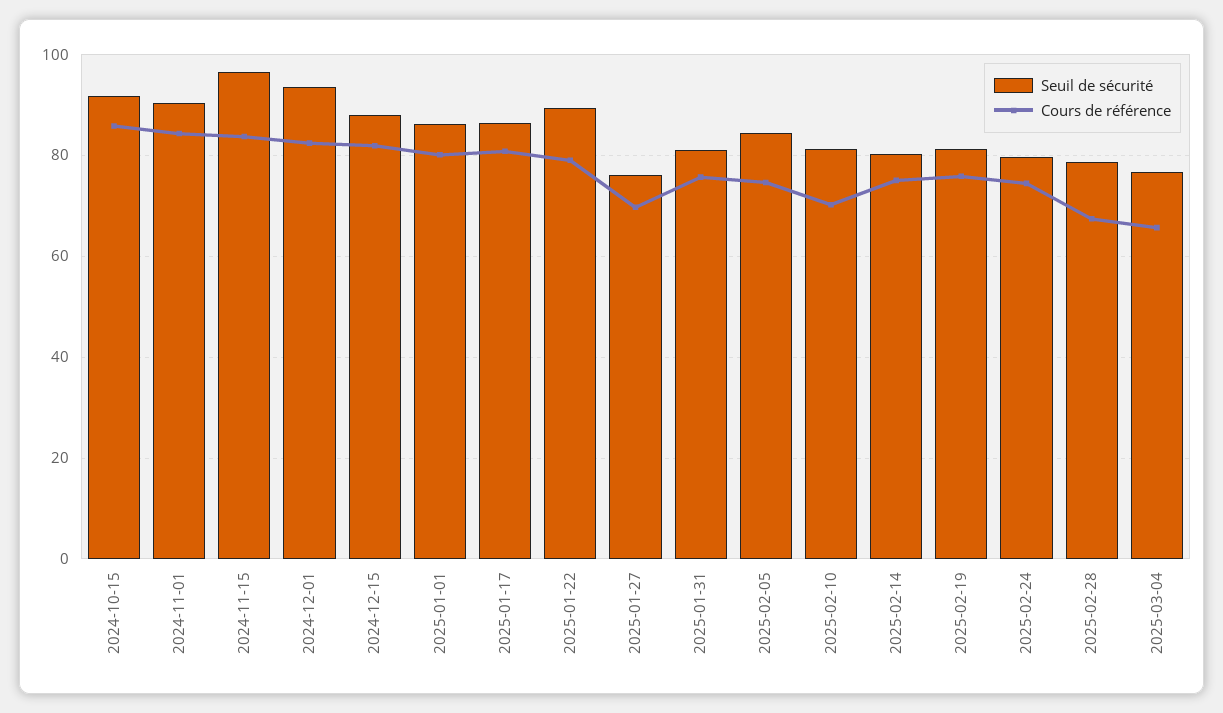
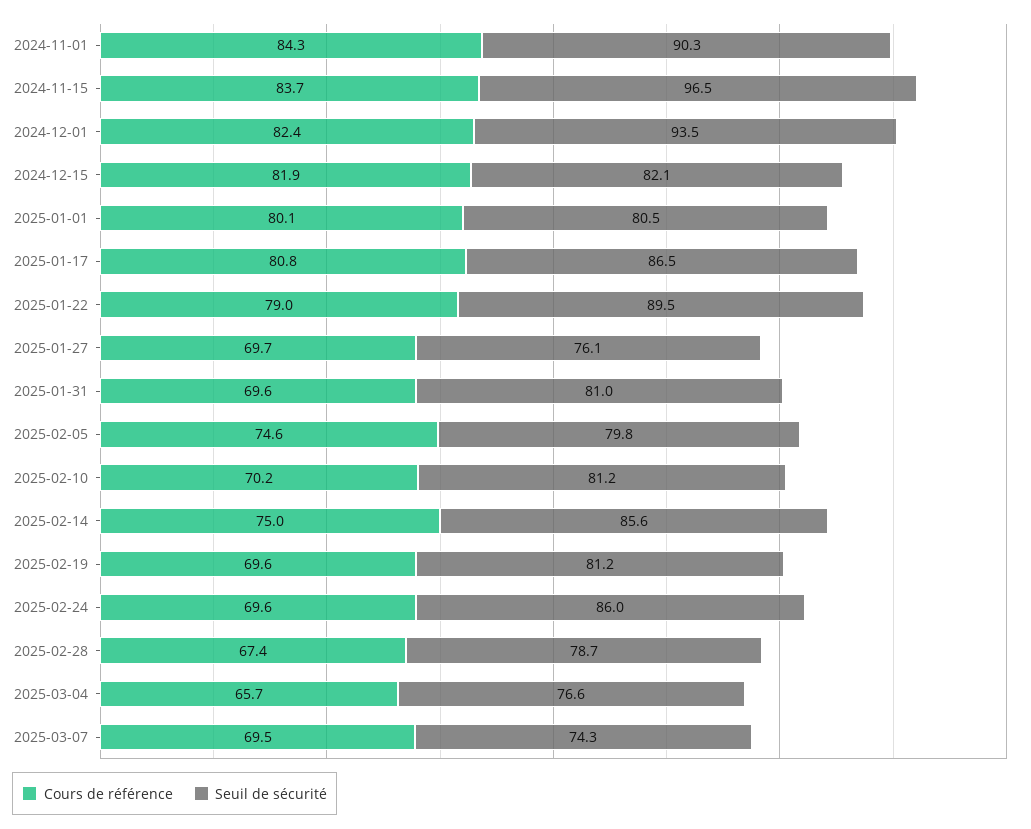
Seuil de sécurité, 2024-10-15: 92 -> none
Cours de référence, 2024-10-15: 86 -> none
Seuil de sécurité, 2024-12-15: 88 -> 82.1
Seuil de sécurité, 2025-01-01: 86 -> 80.5
Cours de référence, 2025-01-31: 76 -> 69.6
Seuil de sécurité, 2025-02-05: 84 -> 79.8
Seuil de sécurité, 2025-02-14: 80 -> 85.6
Cours de référence, 2025-02-19: 76 -> 69.6
Seuil de sécurité, 2025-02-24: 80 -> 86
Cours de référence, 2025-02-24: 74 -> 69.6
Cours de référence, 2025-03-07: none -> 69.5
Seuil de sécurité, 2025-03-07: none -> 74.3

